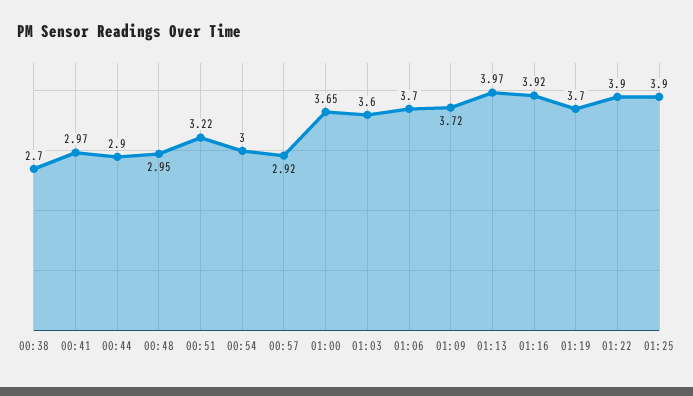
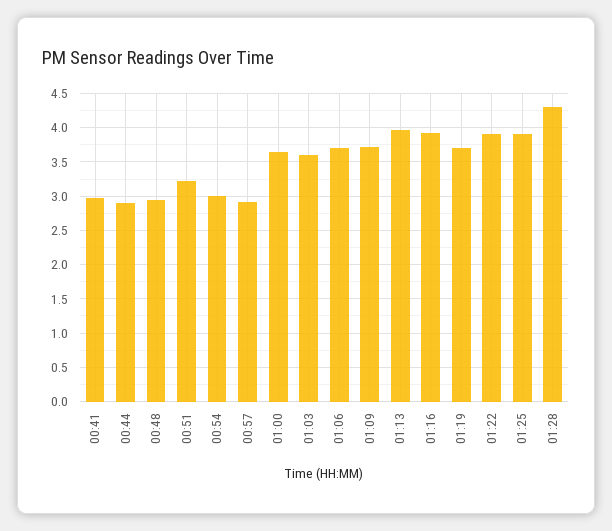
00:38: 2.7 -> none
01:28: none -> 4.3

